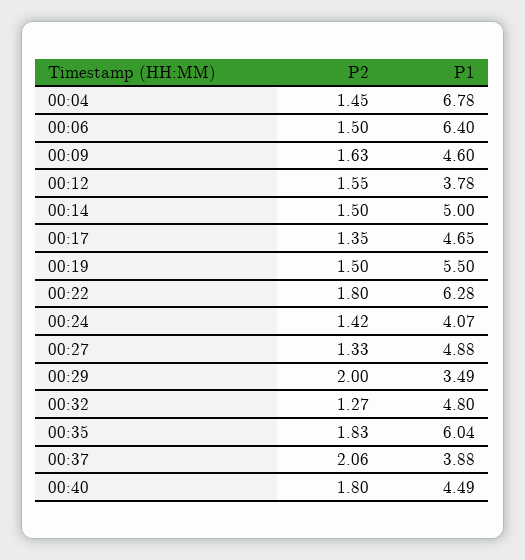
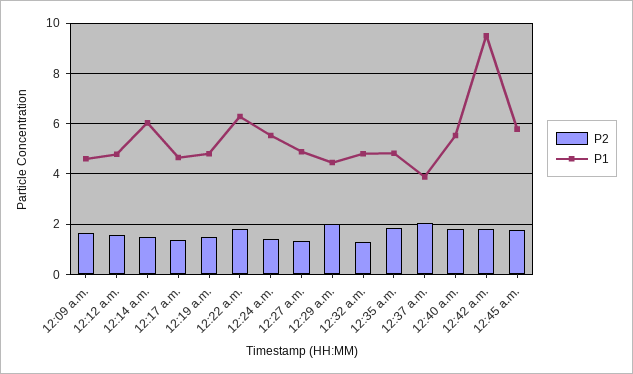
P2, 00:04: 1.45 -> none
P1, 00:04: 6.78 -> none
P2, 00:06: 1.5 -> none
P1, 00:06: 6.4 -> none
P1, 00:12: 3.78 -> 4.75
P1, 00:14: 5 -> 6
P1, 00:19: 5.5 -> 4.75
P1, 00:24: 4.07 -> 5.5
P1, 00:29: 3.49 -> 4.5
P1, 00:35: 6.04 -> 4.75
P1, 00:40: 4.49 -> 5.5
P2, 12:42 a.m.: none -> 1.75
P1, 12:42 a.m.: none -> 9.5
P2, 12:45 a.m.: none -> 1.75
P1, 12:45 a.m.: none -> 5.75

